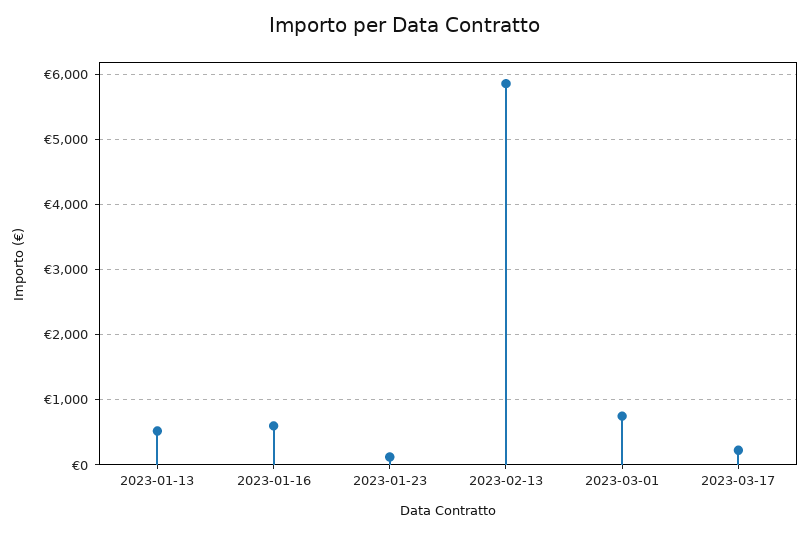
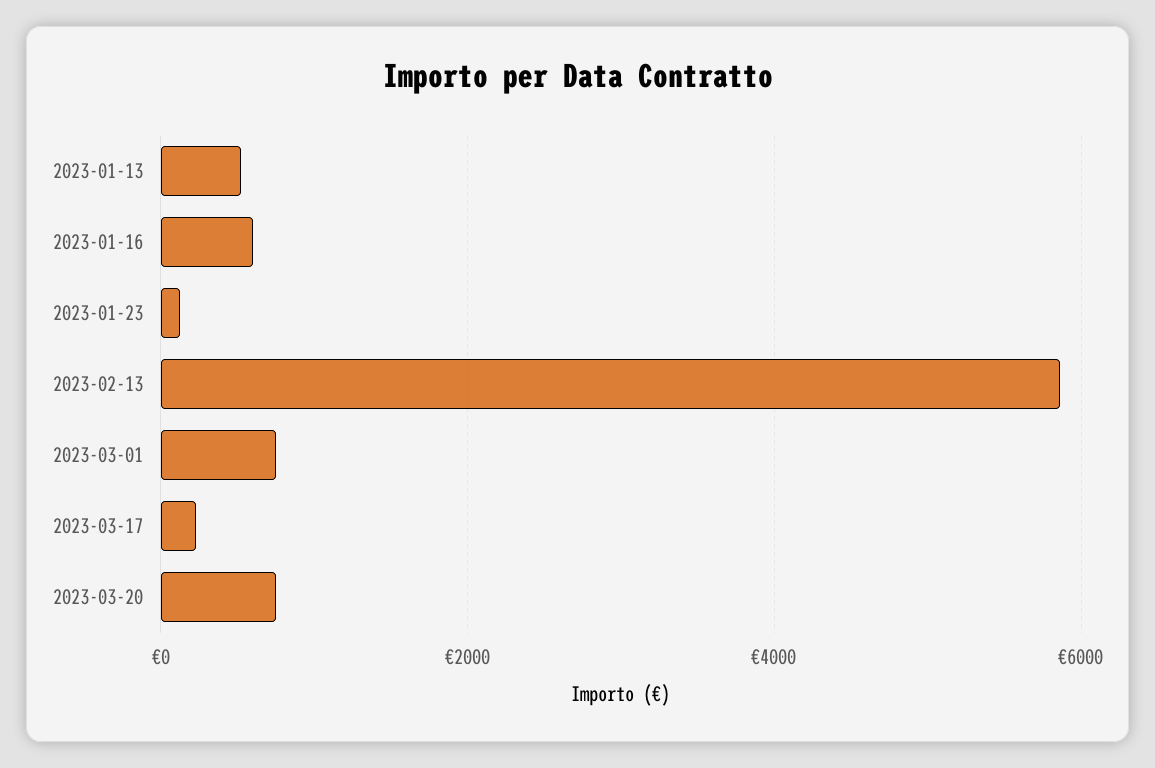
2023-03-20: none -> 800

